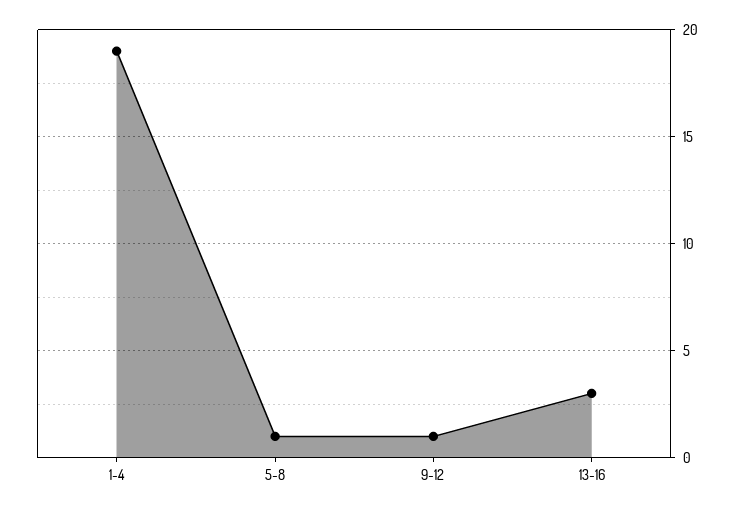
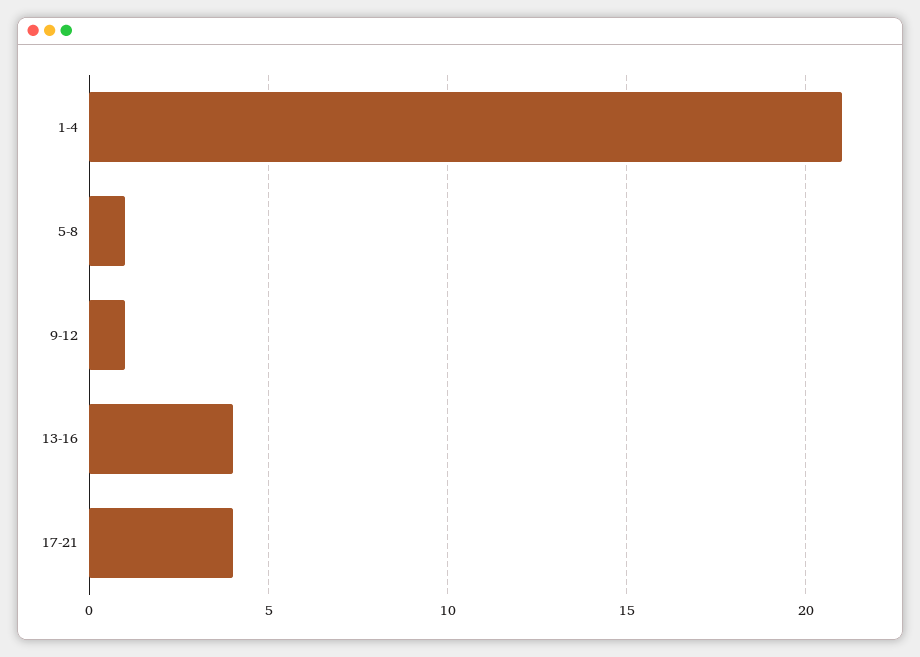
1-4: 19 -> 21
13-16: 3 -> 4
17-21: none -> 4

